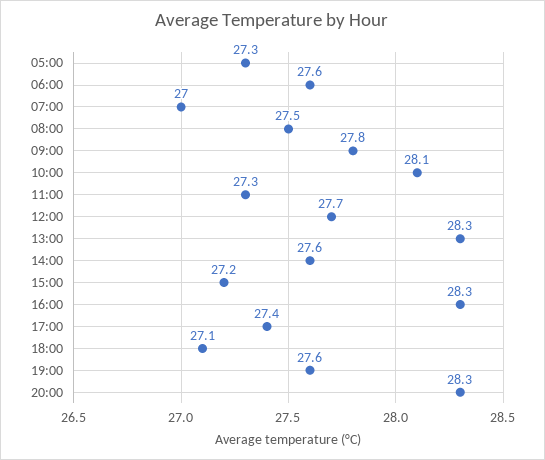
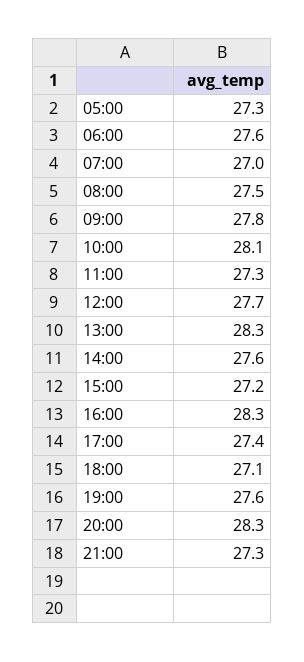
21:00: none -> 27.3

